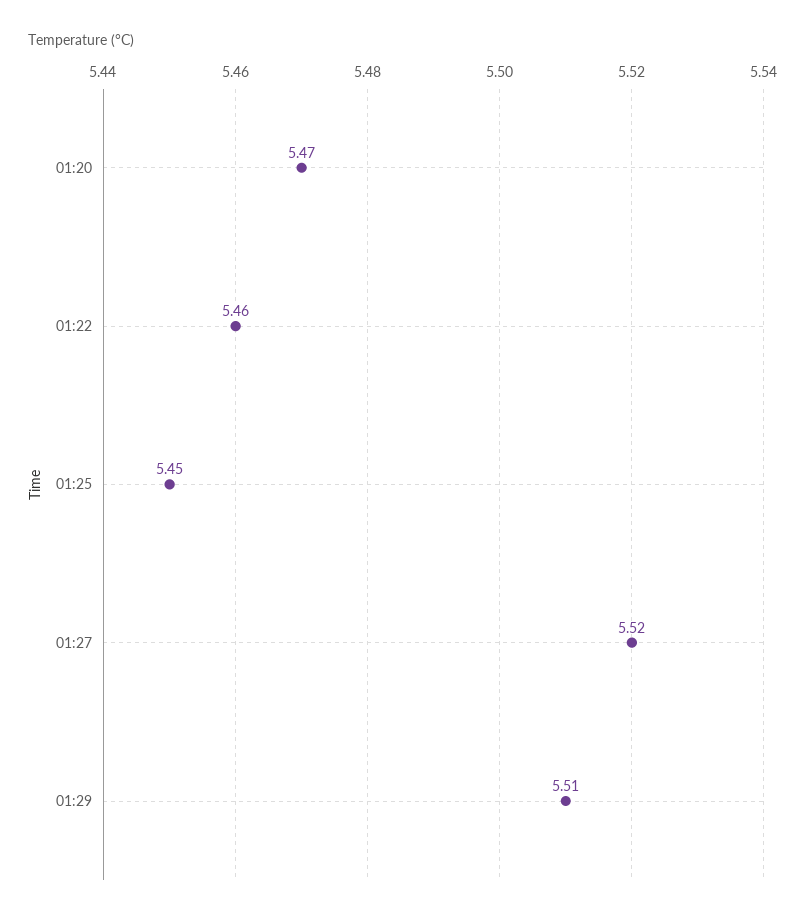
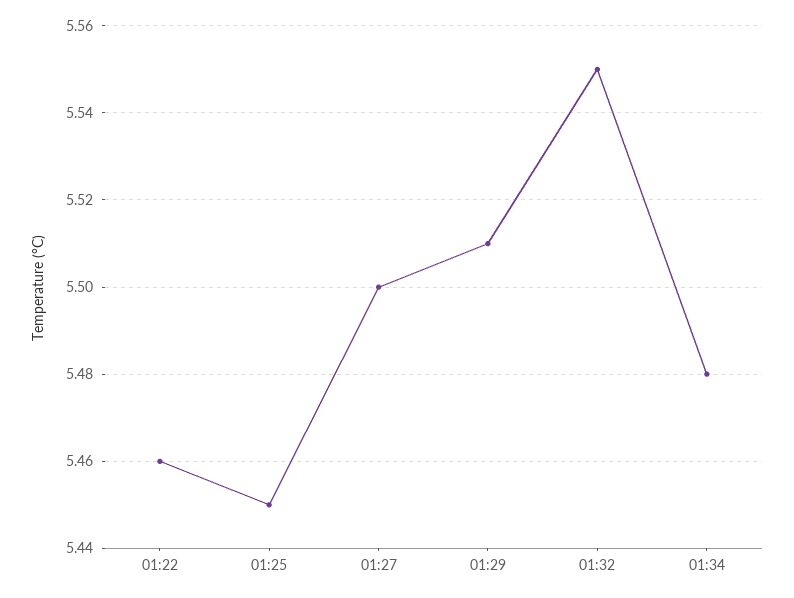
01:20: 5.47 -> none
01:27: 5.52 -> 5.5
01:32: none -> 5.55
01:34: none -> 5.48

